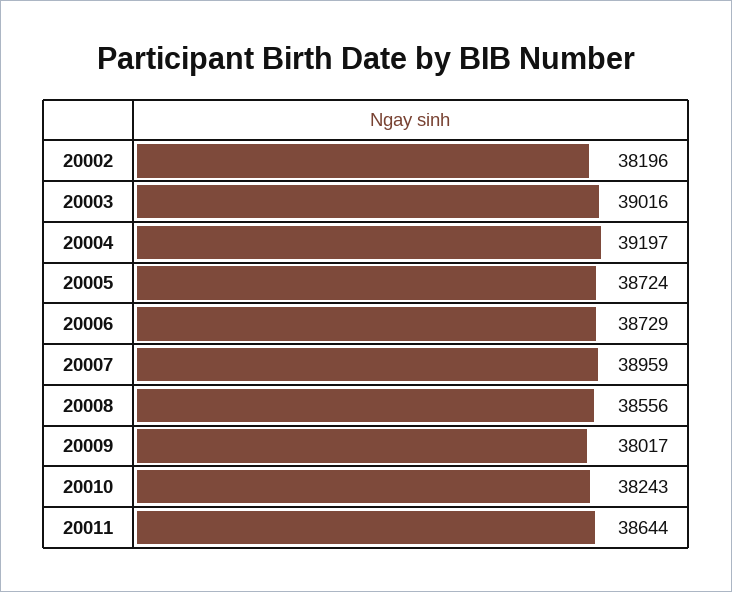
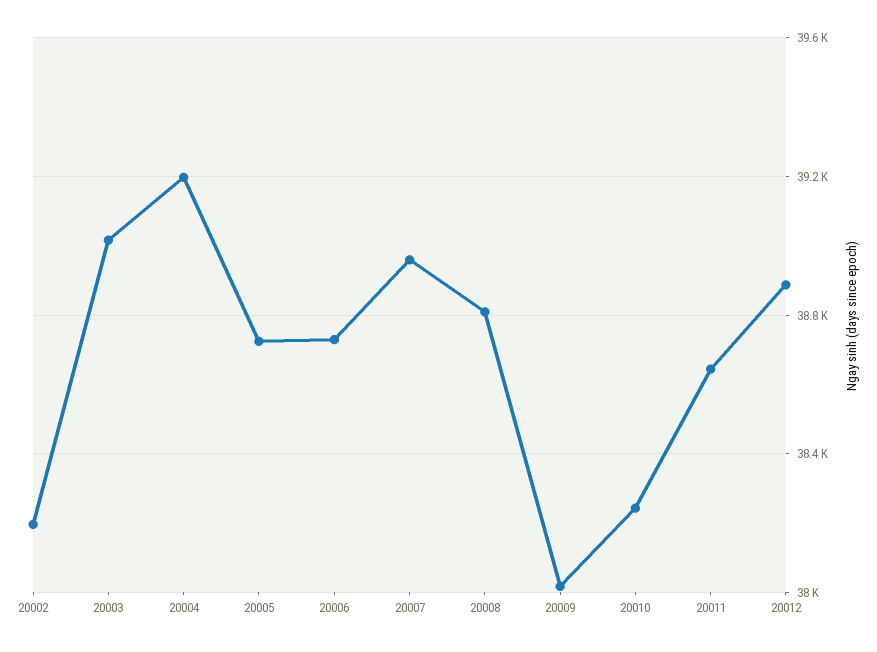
20008: 38556 -> 38800
20012: none -> 38900

